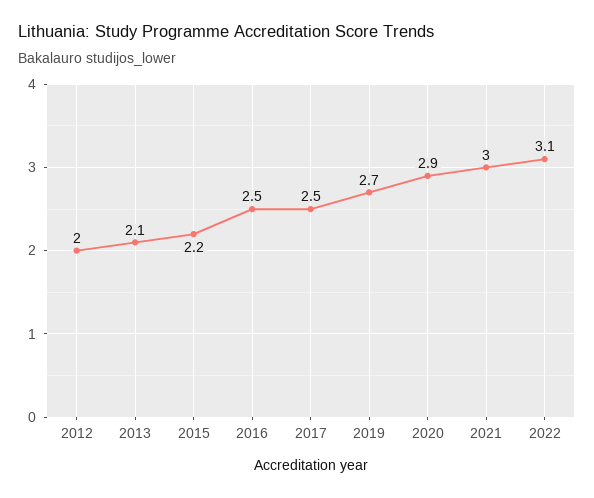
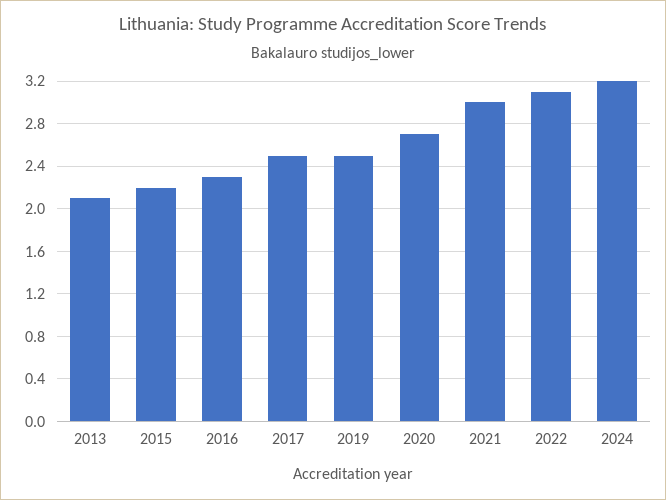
2012: 2 -> none
2016: 2.5 -> 2.3
2019: 2.7 -> 2.5
2020: 2.9 -> 2.7
2024: none -> 3.2

